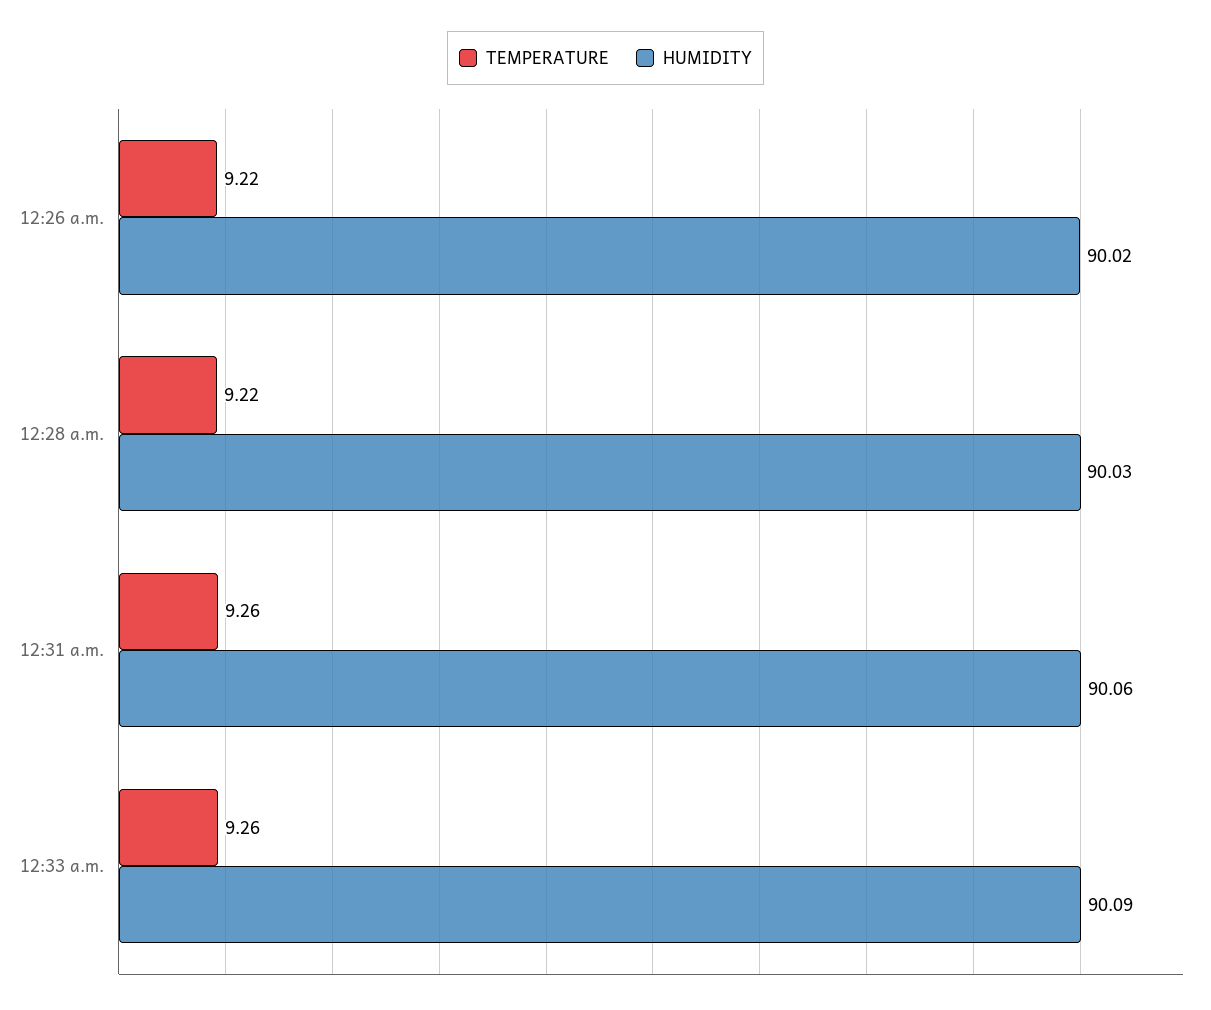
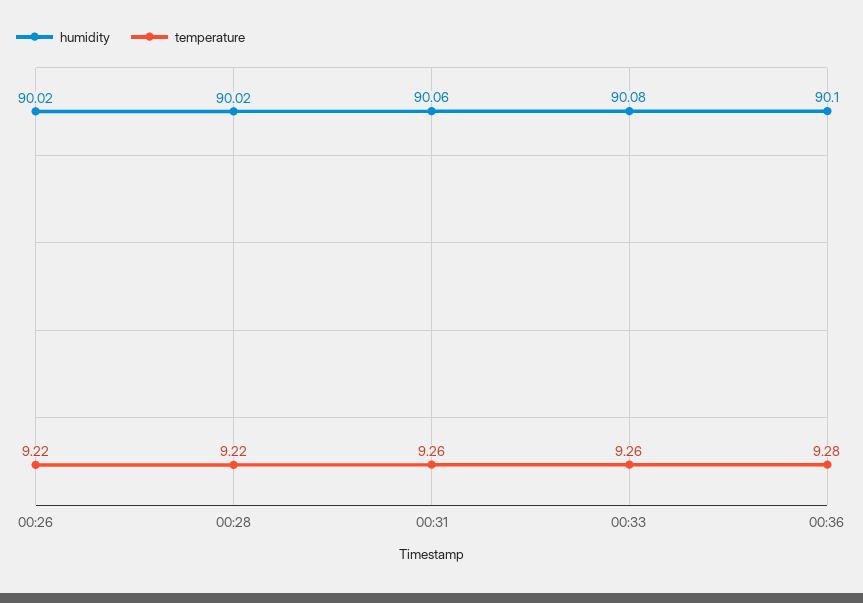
HUMIDITY, 12:28 a.m.: 90.03 -> 90.02
HUMIDITY, 12:33 a.m.: 90.09 -> 90.08
HUMIDITY, 00:36: none -> 90.1
TEMPERATURE, 00:36: none -> 9.28

